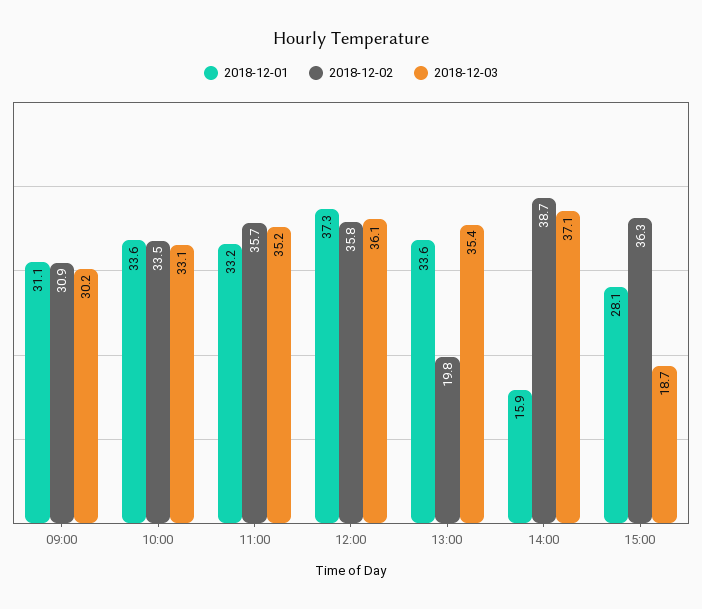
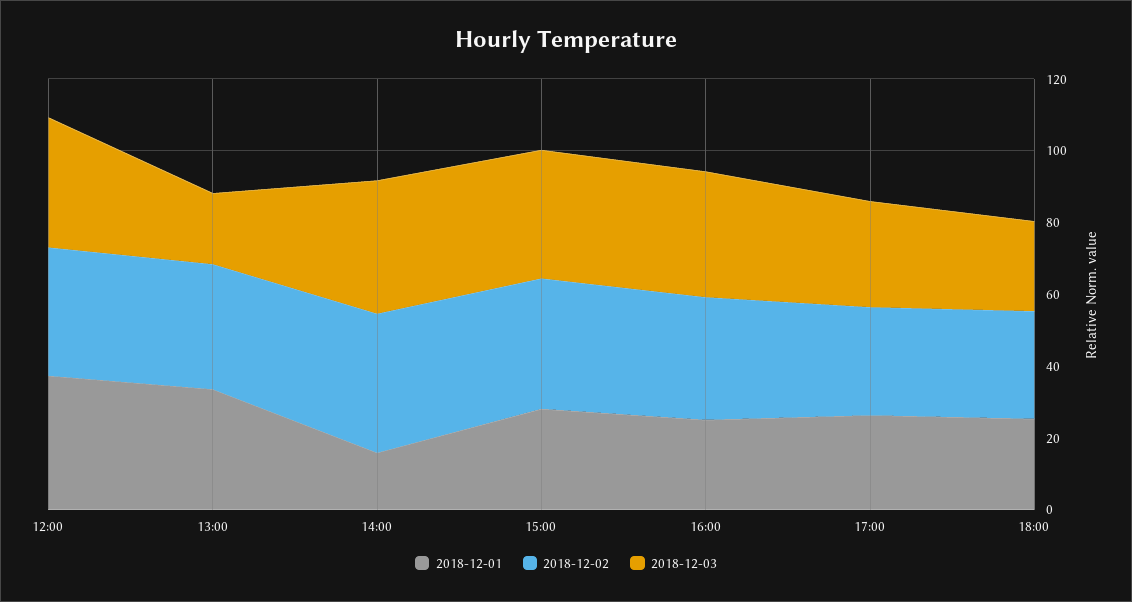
2018-12-01, 09:00: 31.1 -> none
2018-12-02, 09:00: 30.9 -> none
2018-12-03, 09:00: 30.2 -> none
2018-12-01, 10:00: 33.6 -> none
2018-12-02, 10:00: 33.5 -> none
2018-12-03, 10:00: 33.1 -> none
2018-12-01, 11:00: 33.2 -> none
2018-12-02, 11:00: 35.7 -> none
2018-12-03, 11:00: 35.2 -> none
2018-12-02, 13:00: 19.8 -> 35
2018-12-03, 13:00: 35.4 -> 20
2018-12-03, 15:00: 18.7 -> 35
2018-12-01, 16:00: none -> 25
2018-12-02, 16:00: none -> 35
2018-12-03, 16:00: none -> 35
2018-12-01, 17:00: none -> 25
2018-12-02, 17:00: none -> 30
2018-12-03, 17:00: none -> 30
2018-12-01, 18:00: none -> 25
2018-12-02, 18:00: none -> 30
2018-12-03, 18:00: none -> 25

